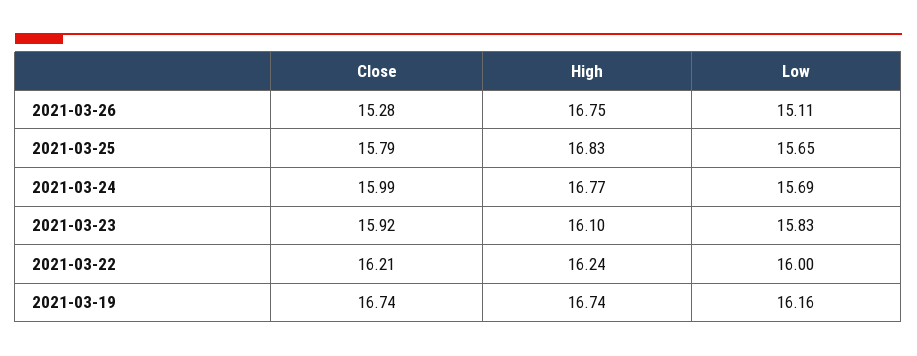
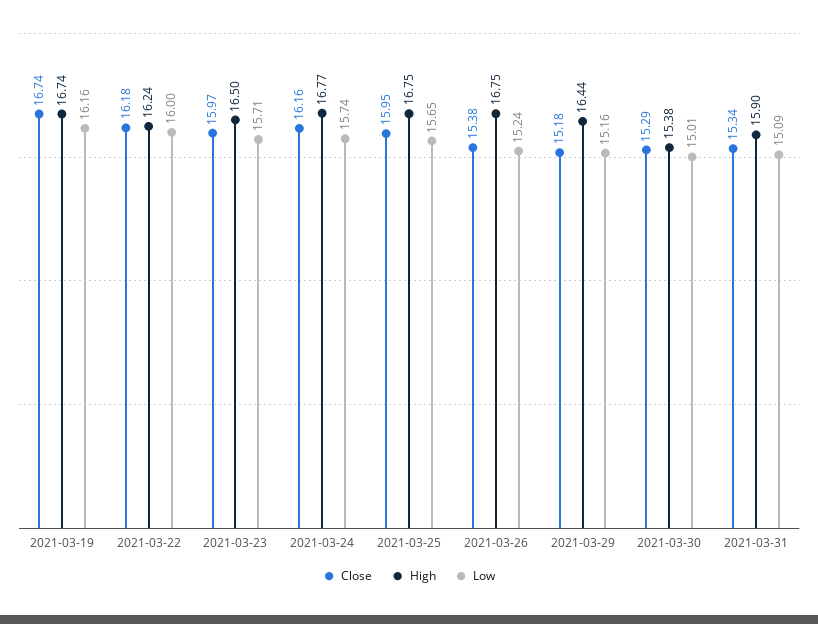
Close, 2021-03-26: 15.28 -> 15.38
Low, 2021-03-26: 15.11 -> 15.24
Close, 2021-03-25: 15.79 -> 15.95
High, 2021-03-25: 16.83 -> 16.75
Close, 2021-03-24: 15.99 -> 16.16
Low, 2021-03-24: 15.69 -> 15.74
Close, 2021-03-23: 15.92 -> 15.97
High, 2021-03-23: 16.1 -> 16.5
Low, 2021-03-23: 15.83 -> 15.71
Close, 2021-03-22: 16.21 -> 16.18
Close, 2021-03-29: none -> 15.18
High, 2021-03-29: none -> 16.44
Low, 2021-03-29: none -> 15.16
Close, 2021-03-30: none -> 15.29
High, 2021-03-30: none -> 15.38
Low, 2021-03-30: none -> 15.01
Close, 2021-03-31: none -> 15.34
High, 2021-03-31: none -> 15.9
Low, 2021-03-31: none -> 15.09

